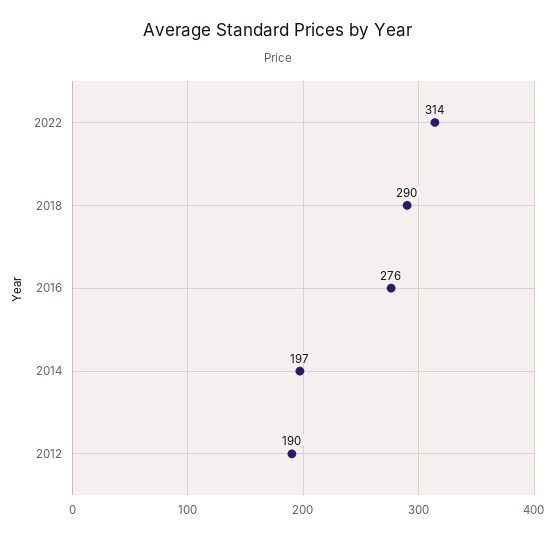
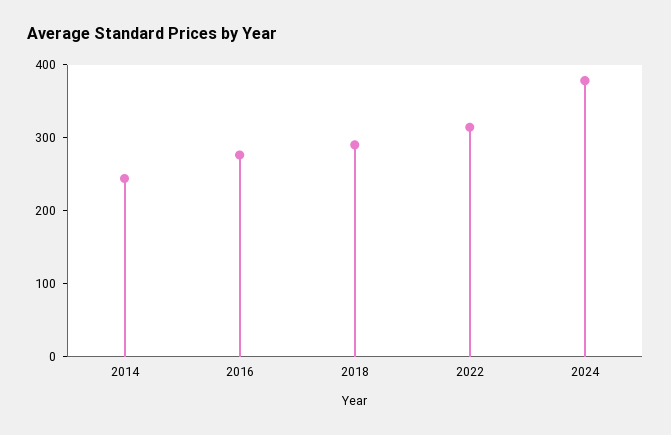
2014: 197 -> 240
2012: 190 -> none
2024: none -> 380

